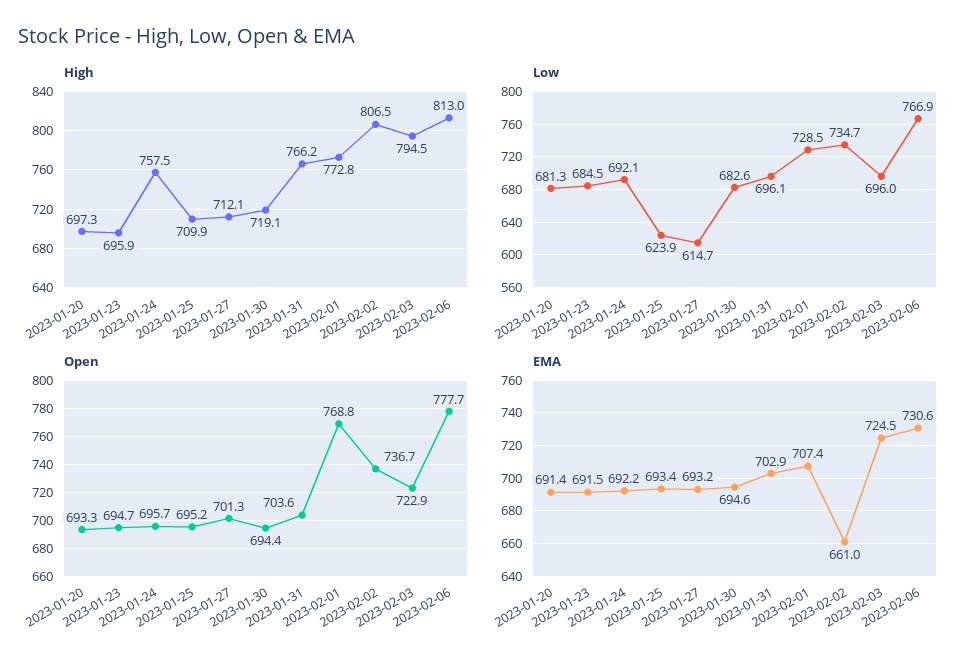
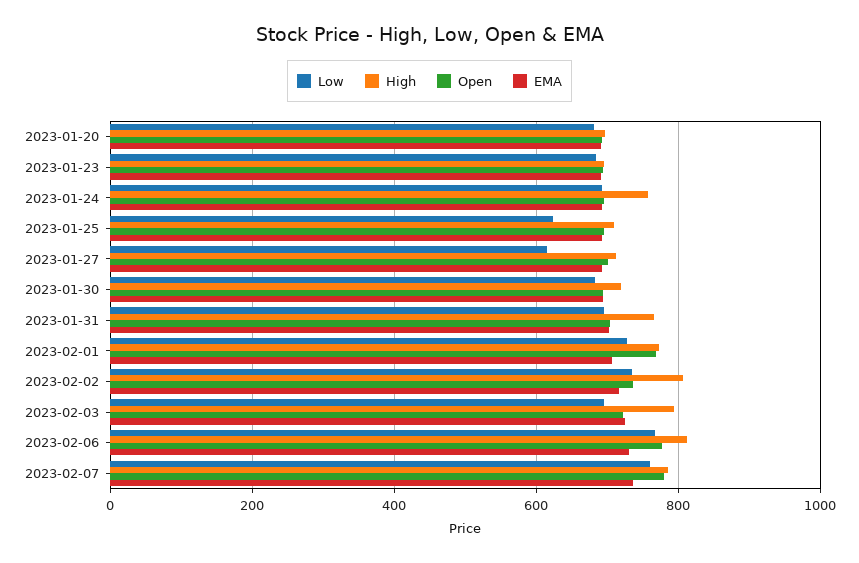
EMA, 2023-02-02: 661 -> 720
Low, 2023-02-07: none -> 760
High, 2023-02-07: none -> 780
Open, 2023-02-07: none -> 780
EMA, 2023-02-07: none -> 740

